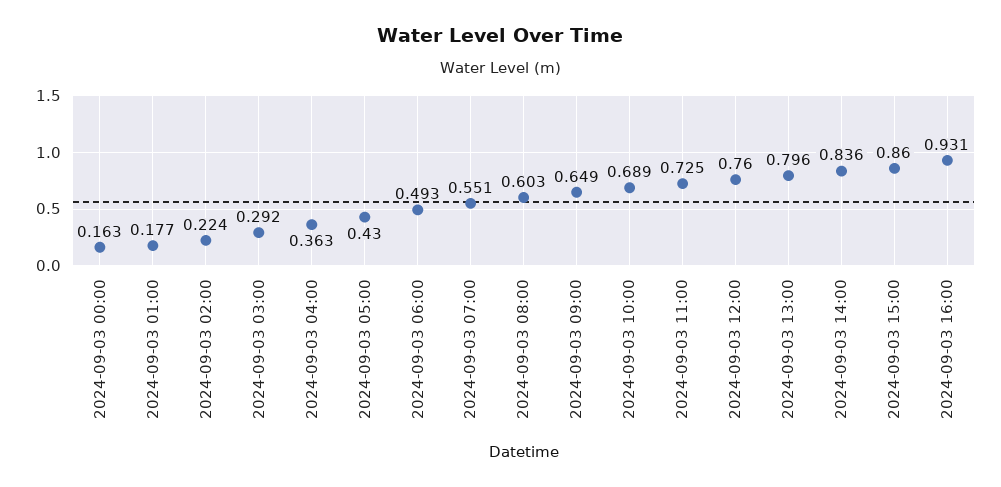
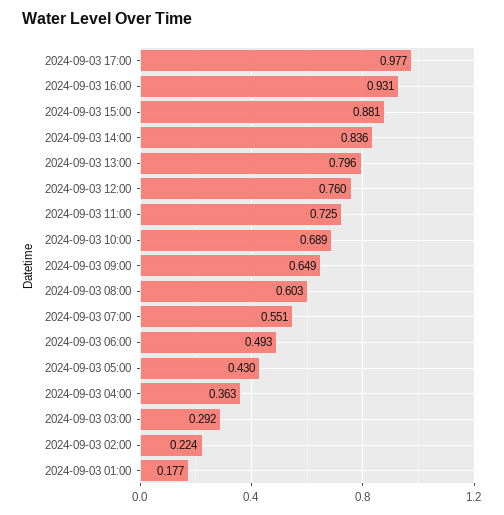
2024-09-03 00:00: 0.163 -> none
2024-09-03 15:00: 0.86 -> 0.881
2024-09-03 17:00: none -> 0.977

